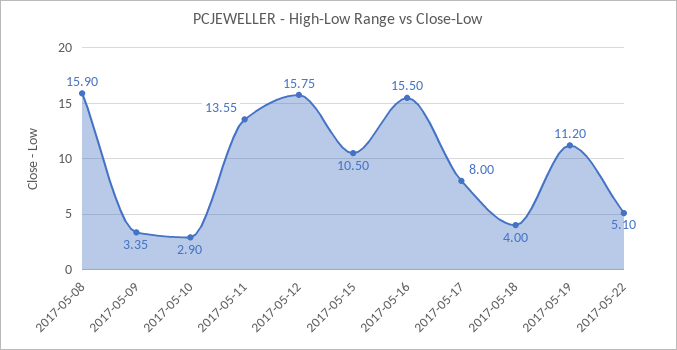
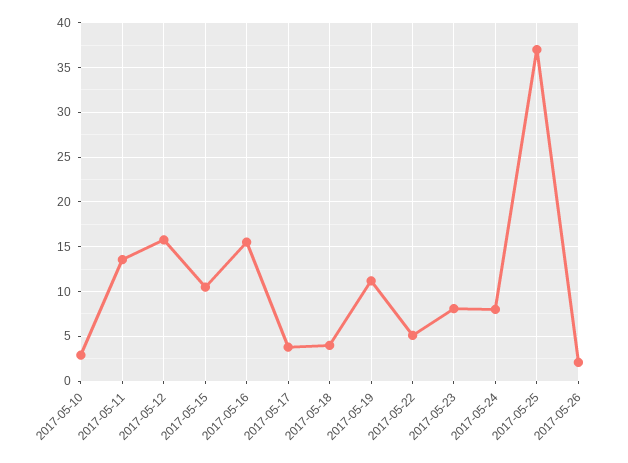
2017-05-08: 15.9 -> none
2017-05-09: 3.35 -> none
2017-05-17: 8 -> 4
2017-05-23: none -> 8
2017-05-24: none -> 8
2017-05-25: none -> 37
2017-05-26: none -> 2

